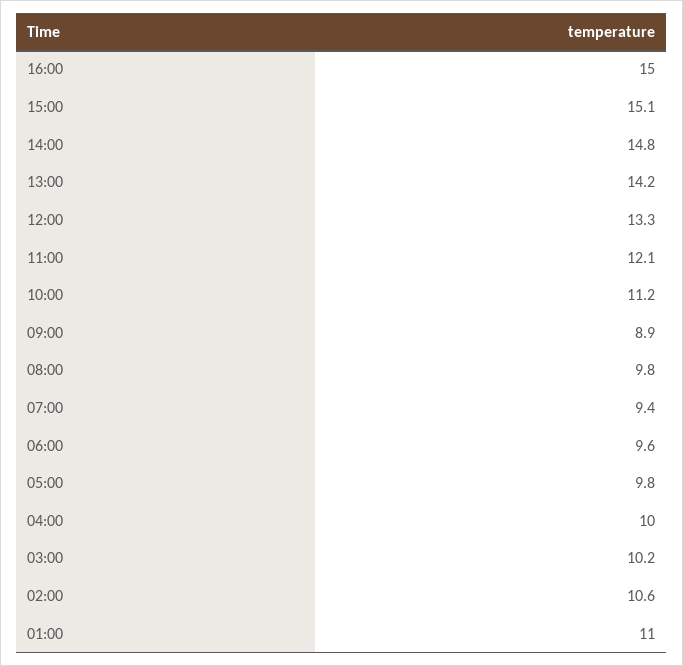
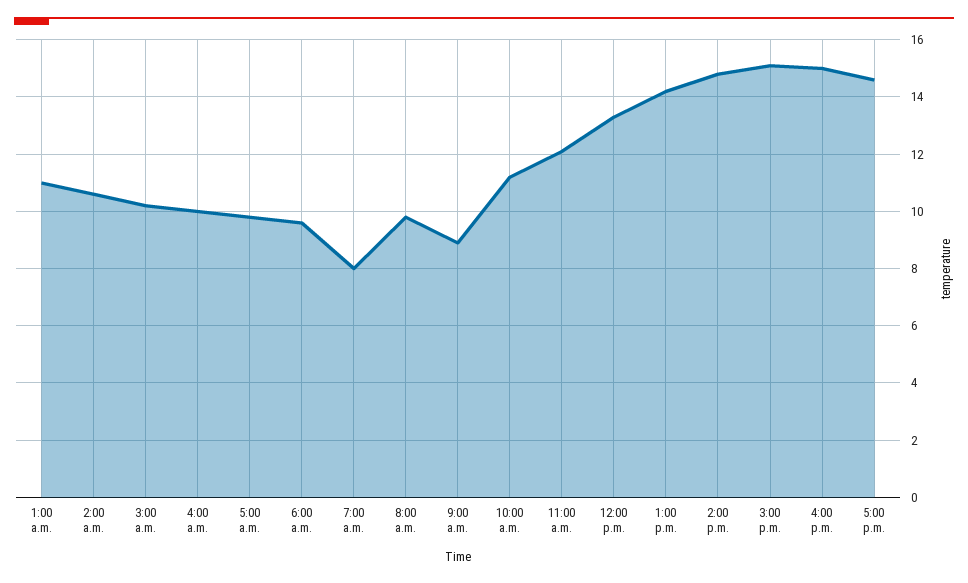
07:00: 9.4 -> 8
5:00 p.m.: none -> 14.5

